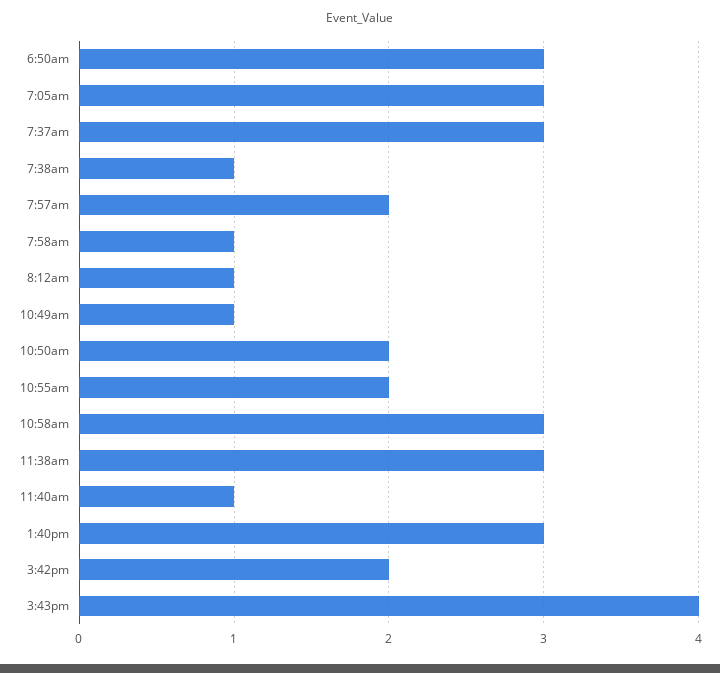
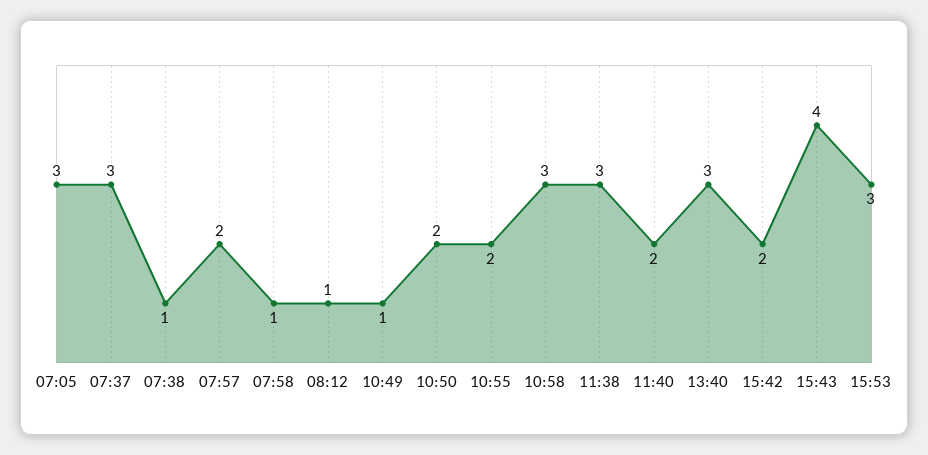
6:50am: 3 -> none
11:40am: 1 -> 2
15:53: none -> 3

